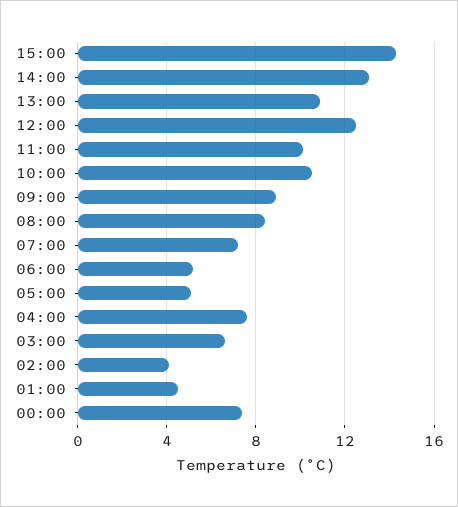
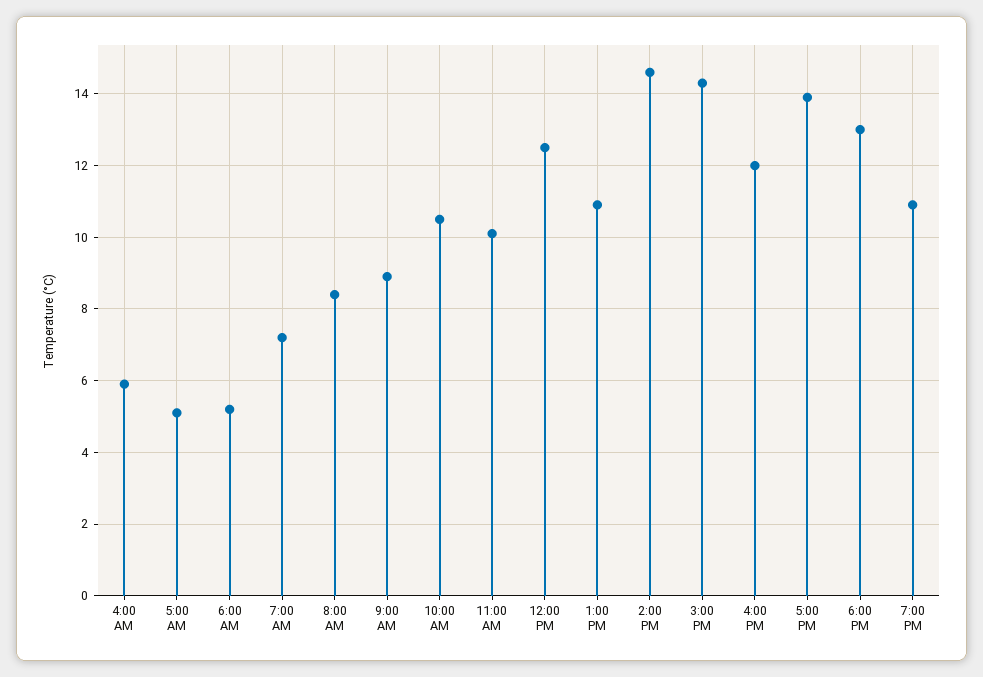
14:00: 13 -> 14.5
04:00: 7.5 -> 6
03:00: 6.5 -> none
02:00: 4 -> none
01:00: 4.5 -> none
00:00: 7.5 -> none
4:00 PM: none -> 12
5:00 PM: none -> 14
6:00 PM: none -> 13
7:00 PM: none -> 11

